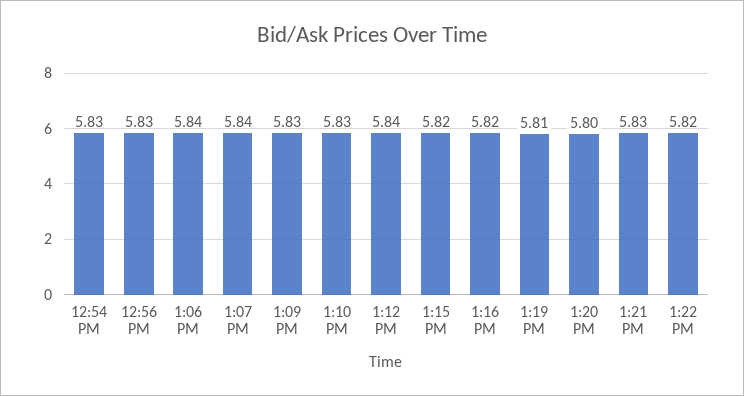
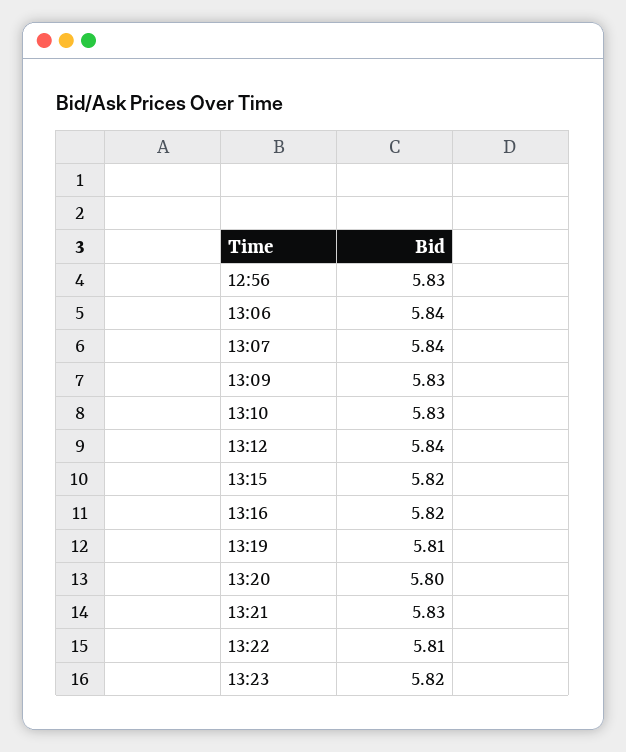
12:54 PM: 5.83 -> none
1:22 PM: 5.82 -> 5.81
13:23: none -> 5.82

